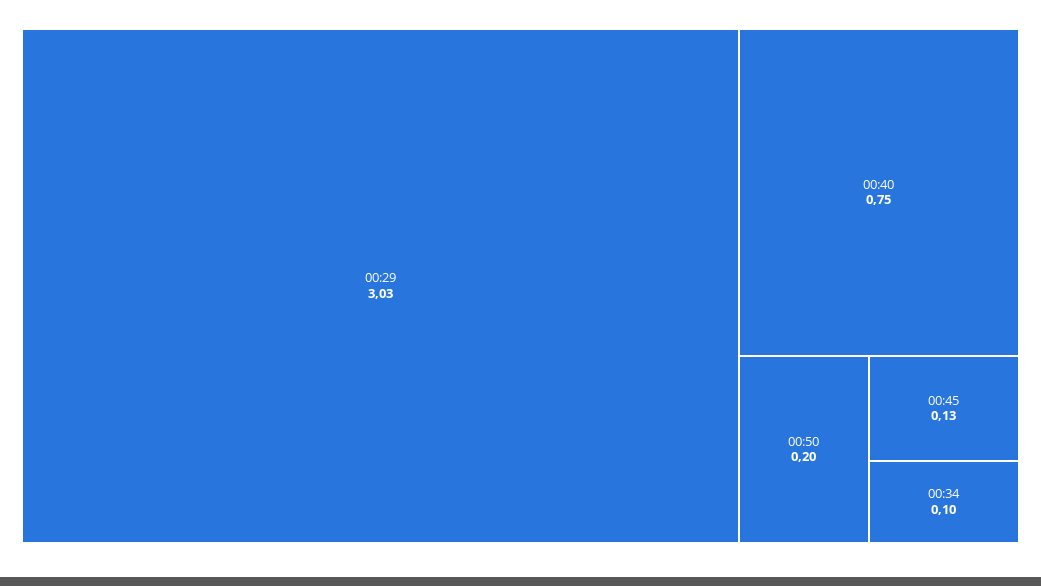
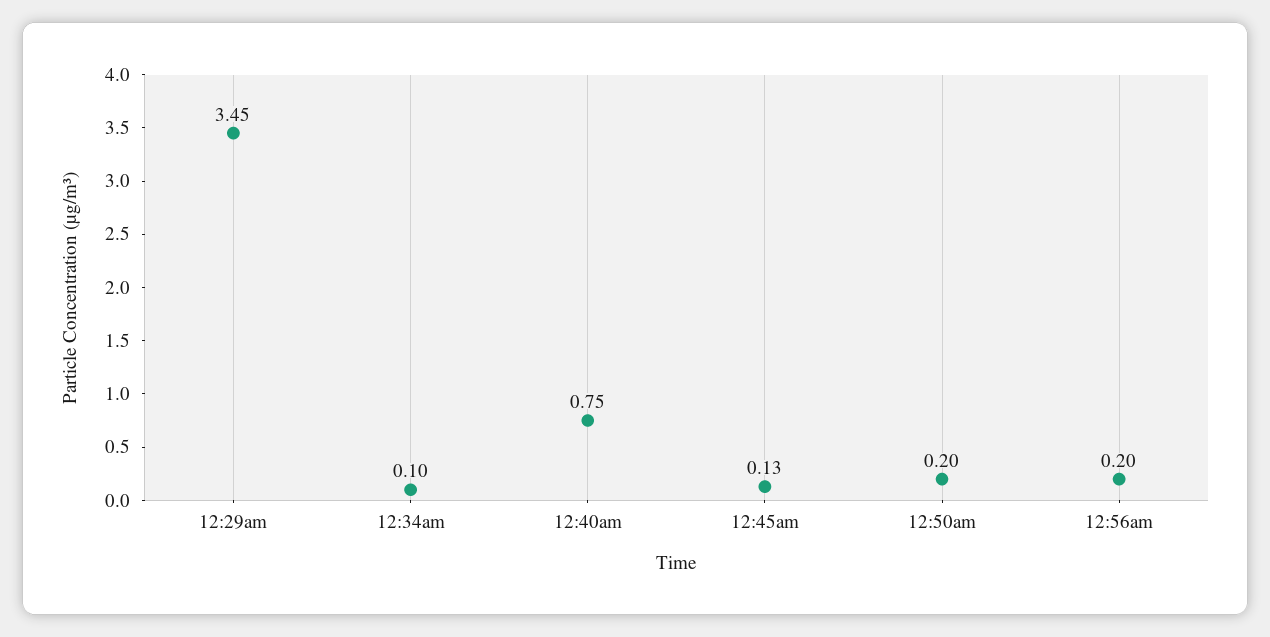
00:29: 3.03 -> 3.45
12:56am: none -> 0.2

